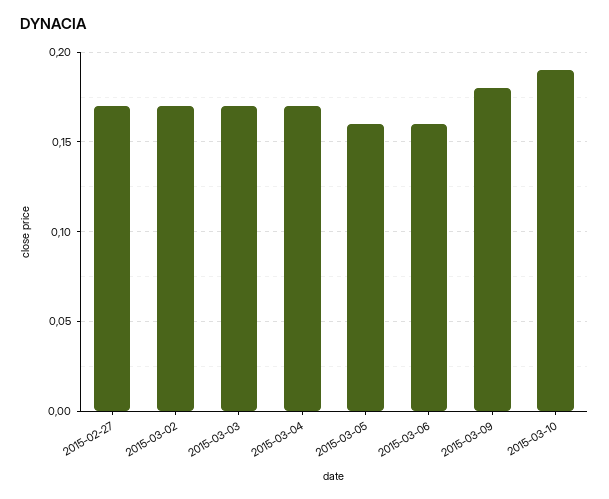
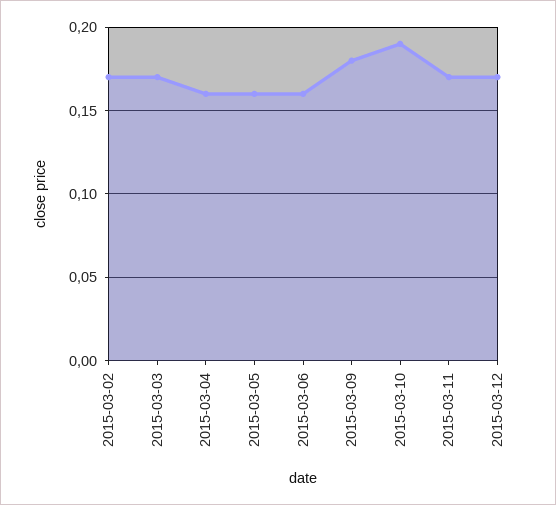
2015-02-27: 0.17 -> none
2015-03-04: 0.17 -> 0.16
2015-03-11: none -> 0.17
2015-03-12: none -> 0.17

